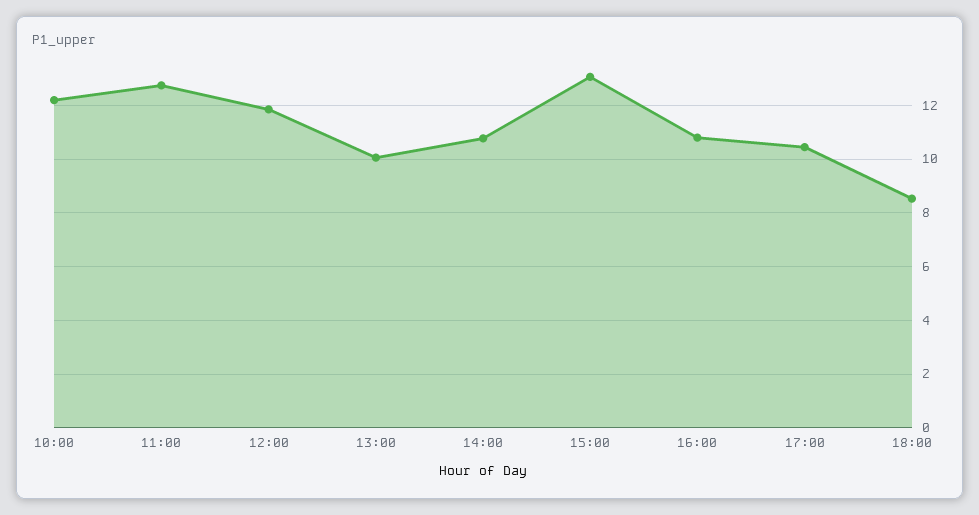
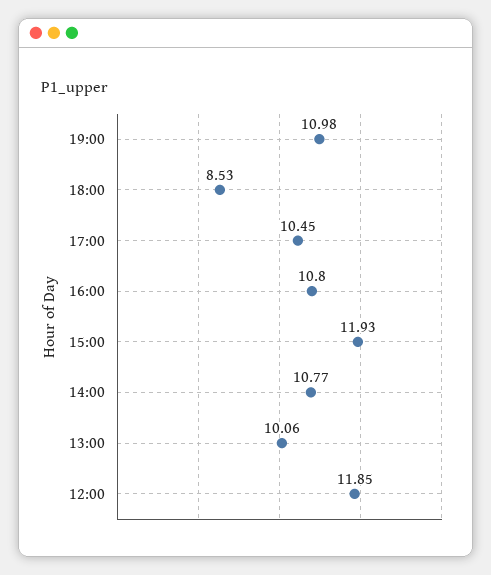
10:00: 12.25 -> none
11:00: 12.75 -> none
15:00: 13 -> 11.93
19:00: none -> 10.98

